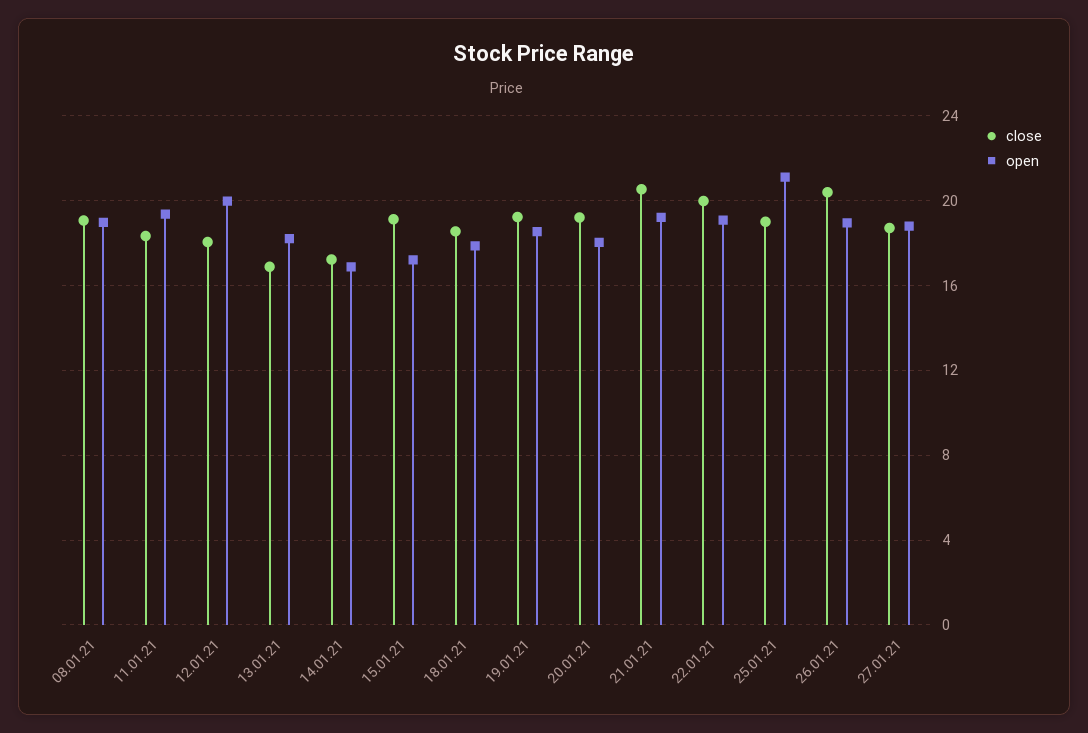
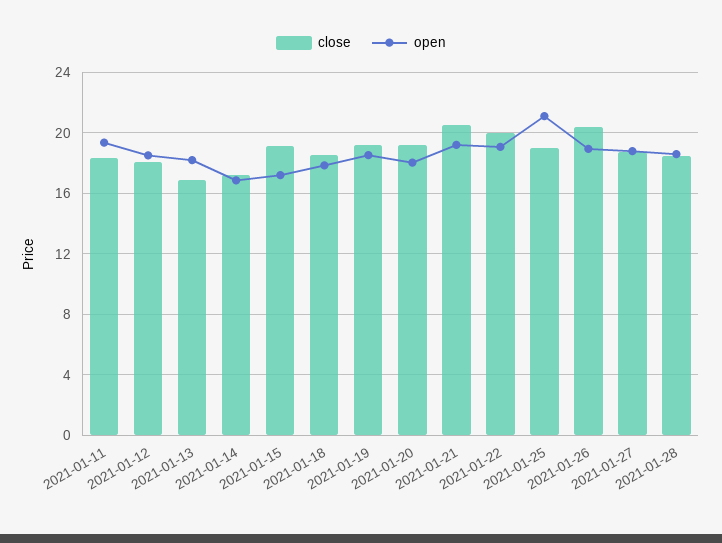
close, 08.01.21: 19 -> none
open, 08.01.21: 19 -> none
open, 12.01.21: 20 -> 18.5
close, 2021-01-28: none -> 18.5
open, 2021-01-28: none -> 18.5

